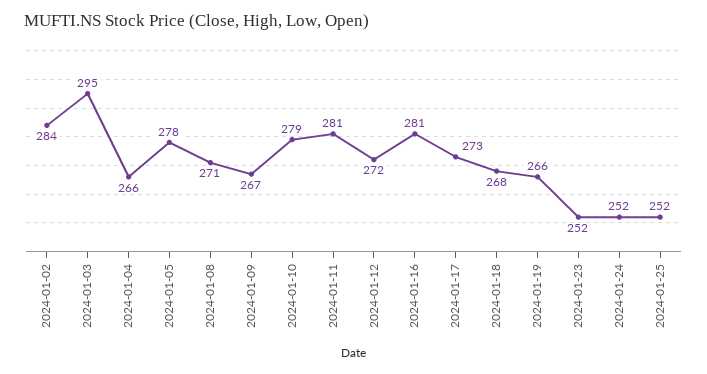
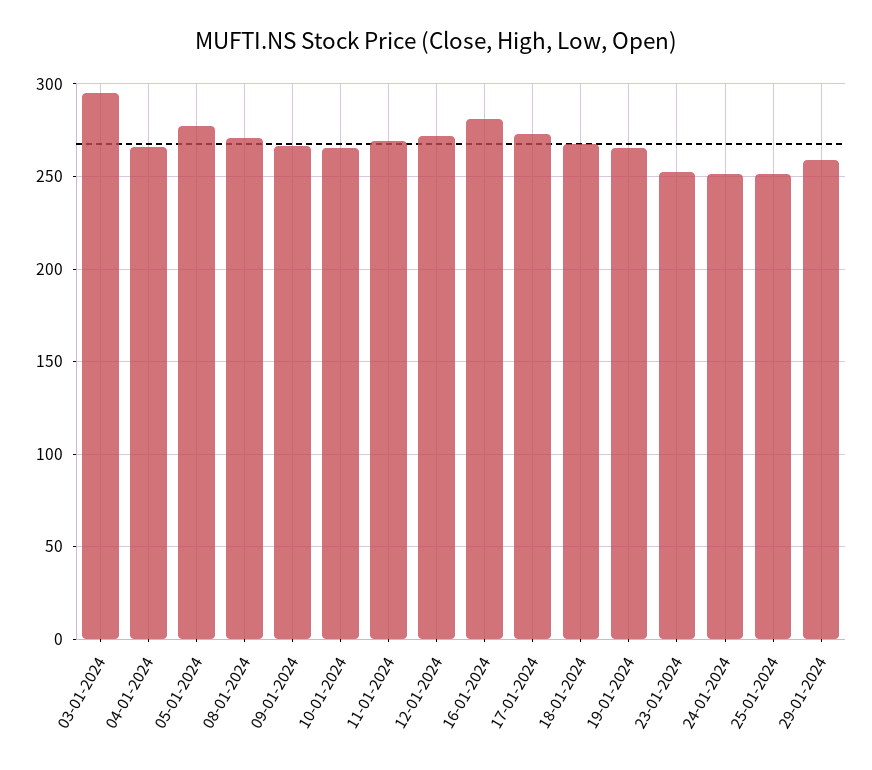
2024-01-02: 284 -> none
2024-01-10: 279 -> 265
2024-01-11: 281 -> 270
29-01-2024: none -> 260

